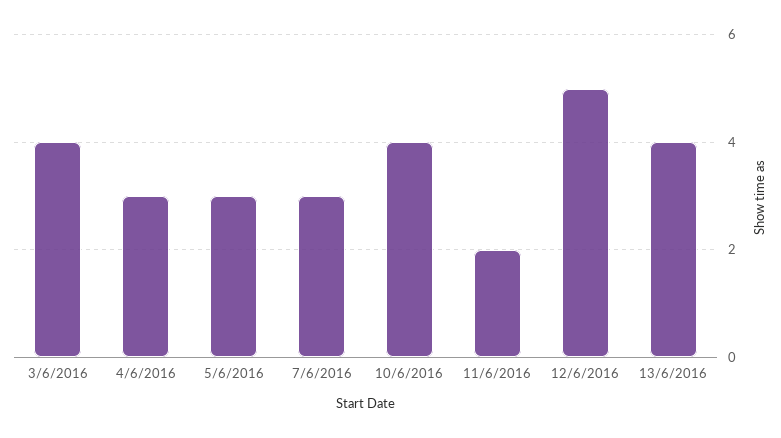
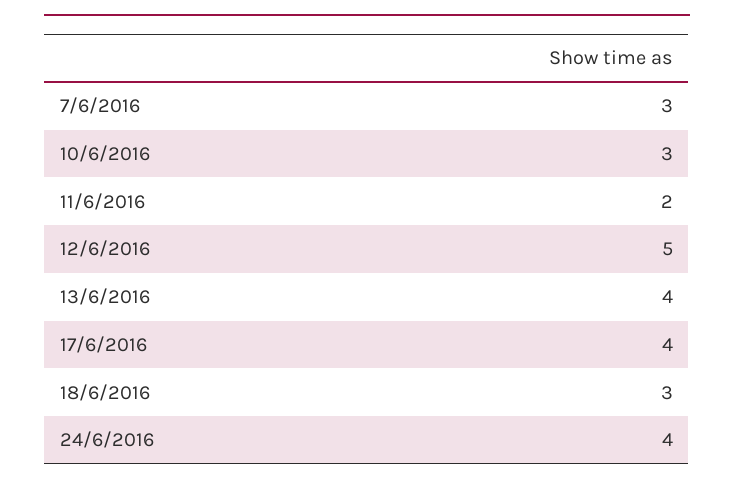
3/6/2016: 4 -> none
4/6/2016: 3 -> none
5/6/2016: 3 -> none
10/6/2016: 4 -> 3
17/6/2016: none -> 4
18/6/2016: none -> 3
24/6/2016: none -> 4

